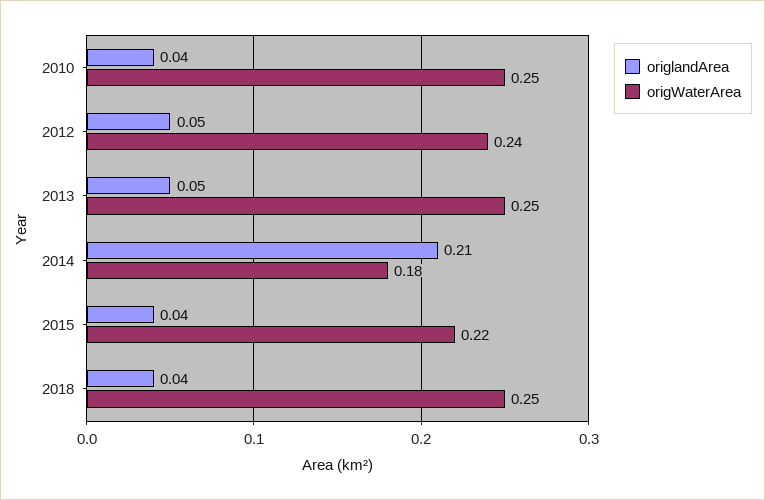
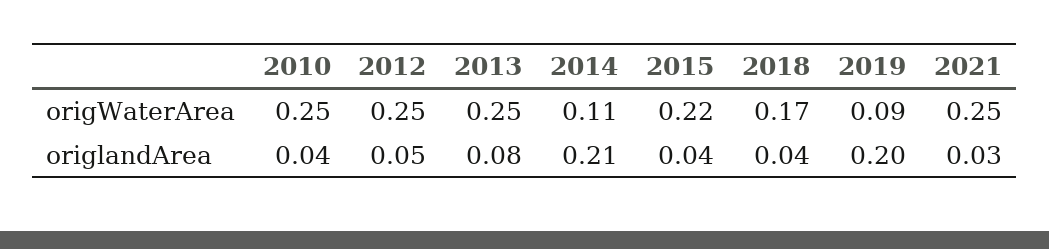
origWaterArea, 2012: 0.24 -> 0.25
origlandArea, 2013: 0.05 -> 0.08
origWaterArea, 2014: 0.18 -> 0.11
origWaterArea, 2018: 0.25 -> 0.17
origWaterArea, 2019: none -> 0.09
origWaterArea, 2021: none -> 0.25
origlandArea, 2019: none -> 0.2
origlandArea, 2021: none -> 0.03

